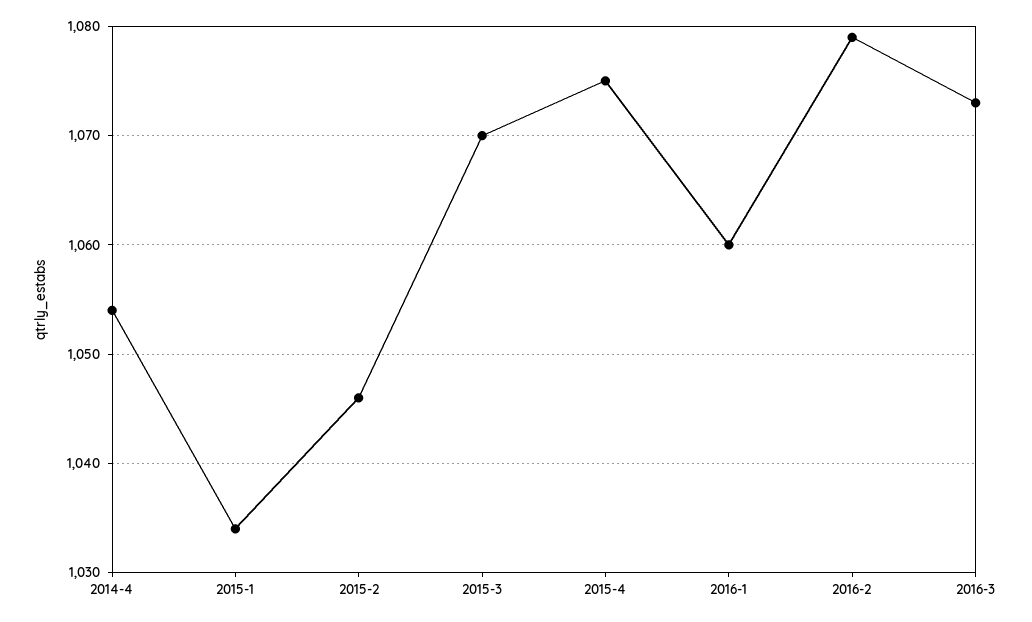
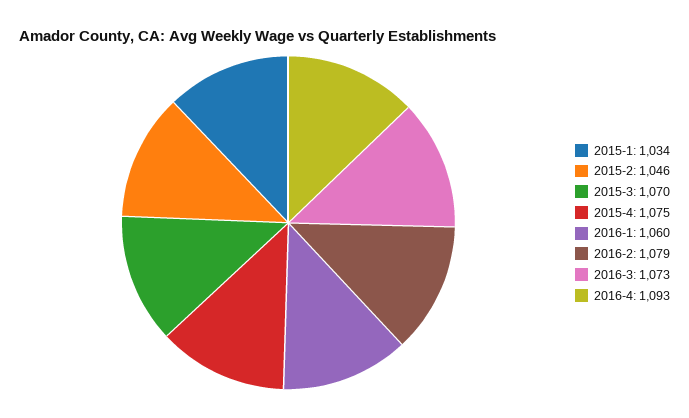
2014-4: 1054 -> none
2016-4: none -> 1093

